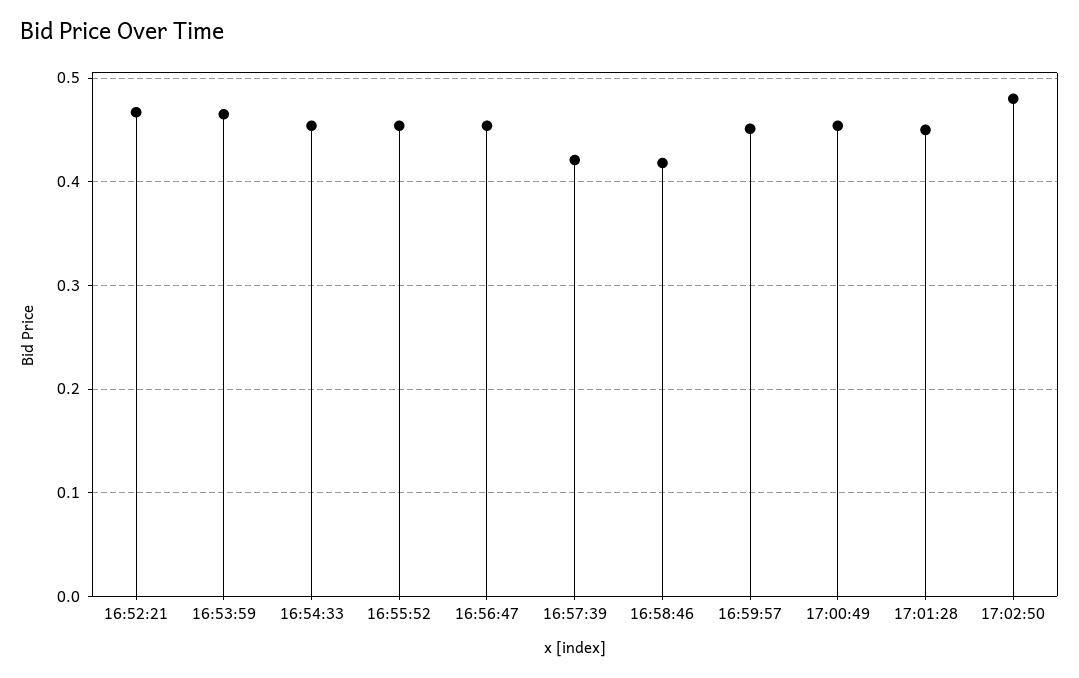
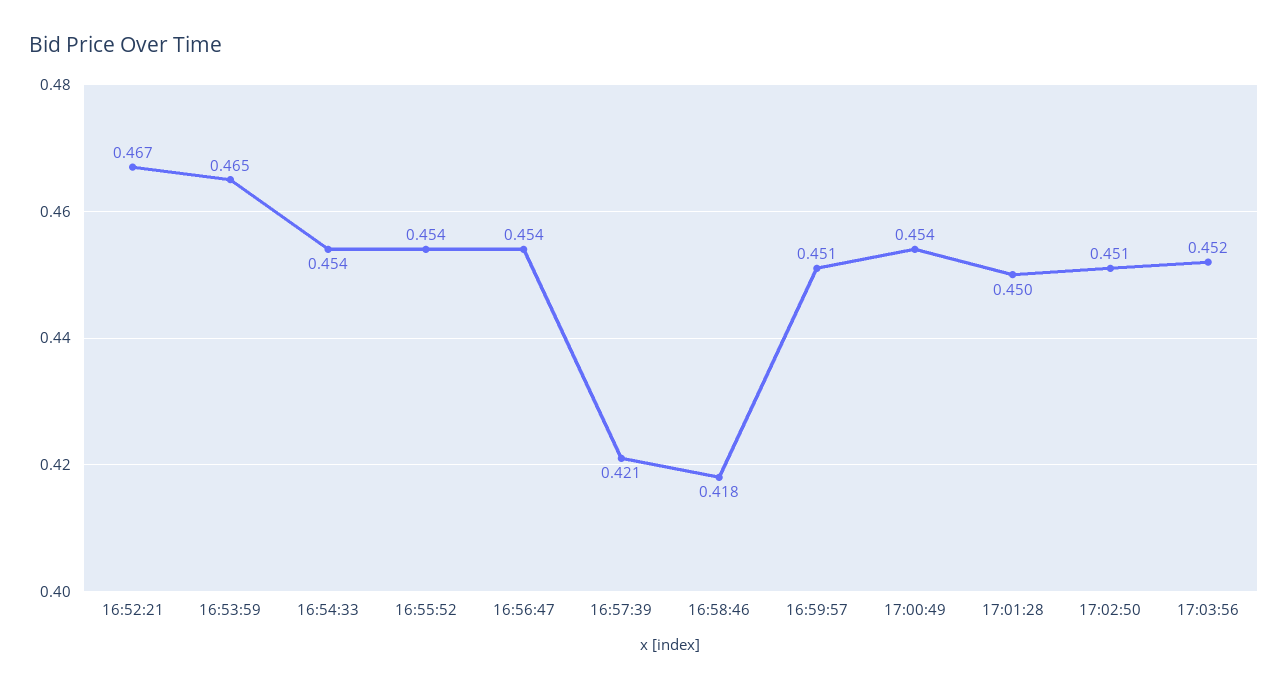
17:02:50: 0.48 -> 0.451
17:03:56: none -> 0.452

